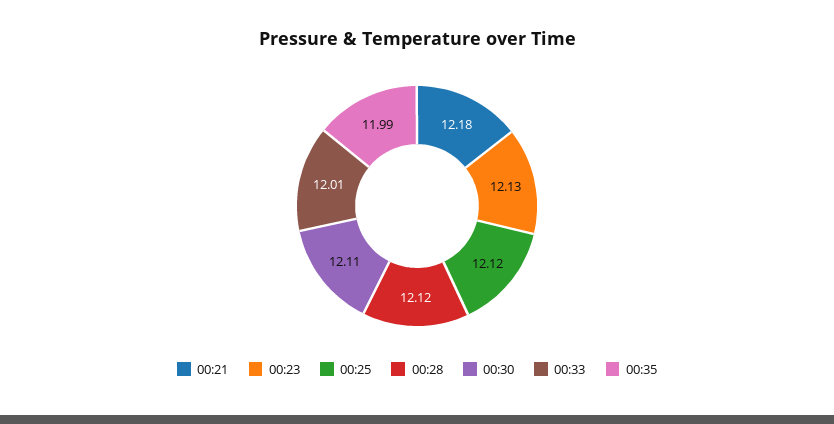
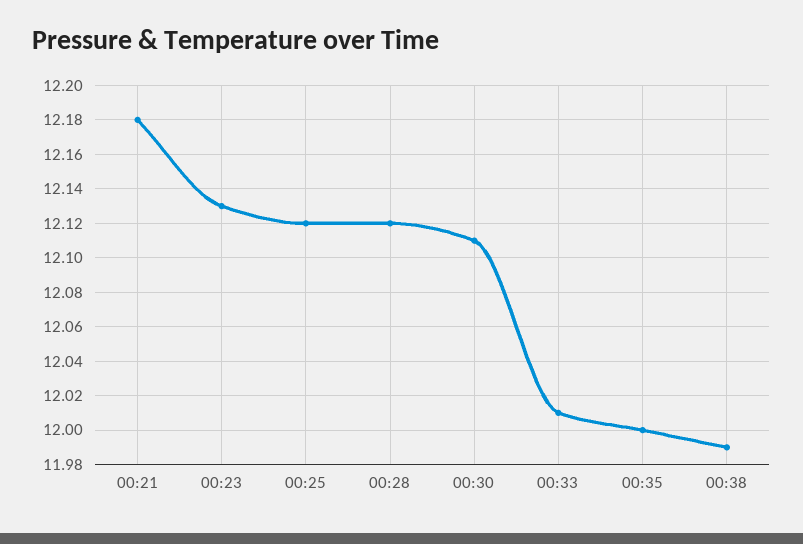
00:35: 11.99 -> 12
00:38: none -> 11.99

